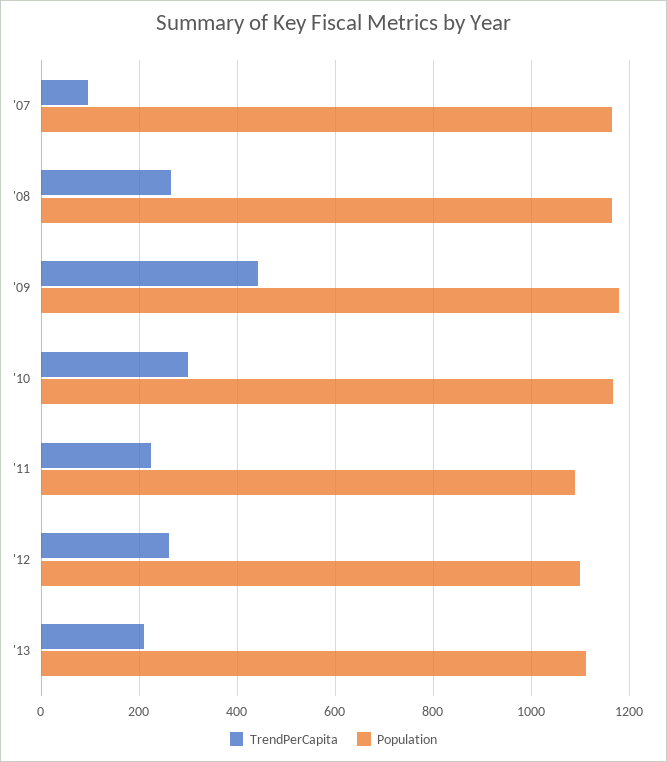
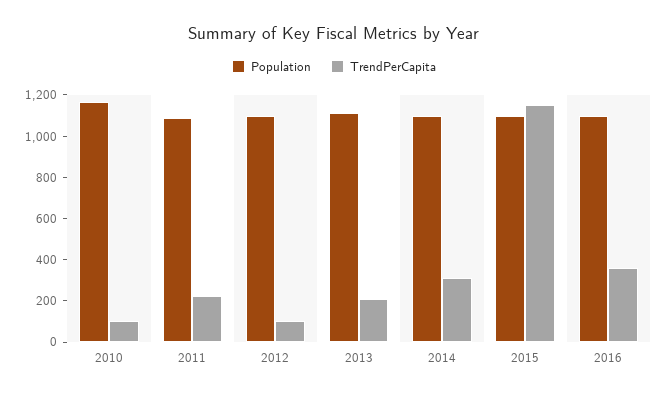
TrendPerCapita, '07: 100 -> none
Population, '07: 1160 -> none
TrendPerCapita, '08: 260 -> none
Population, '08: 1160 -> none
TrendPerCapita, '09: 440 -> none
Population, '09: 1180 -> none
TrendPerCapita, '10: 300 -> 100
TrendPerCapita, '12: 260 -> 100
Population, 2014: none -> 1100
TrendPerCapita, 2014: none -> 300
Population, 2015: none -> 1100
TrendPerCapita, 2015: none -> 1150
Population, 2016: none -> 1100
TrendPerCapita, 2016: none -> 350

